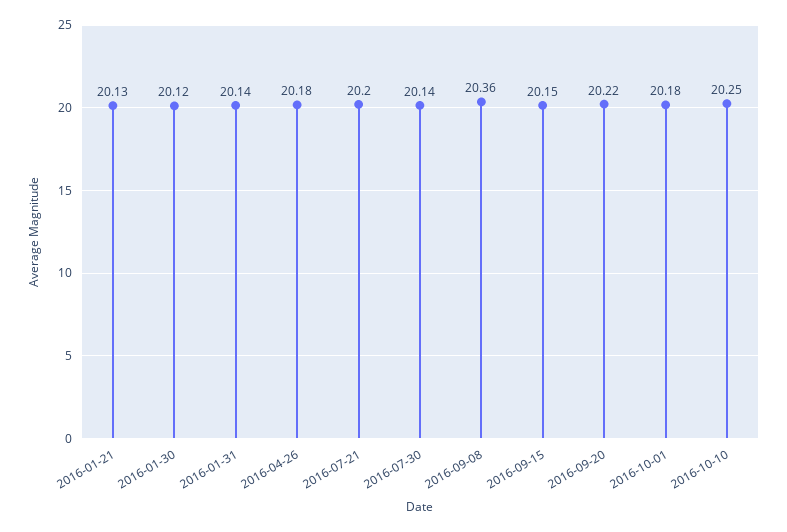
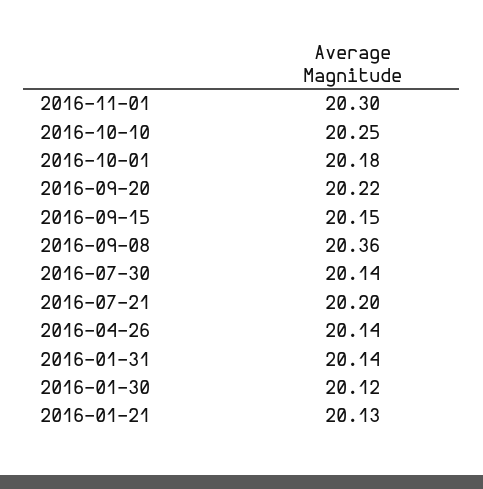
2016-04-26: 20.18 -> 20.14
2016-11-01: none -> 20.3

